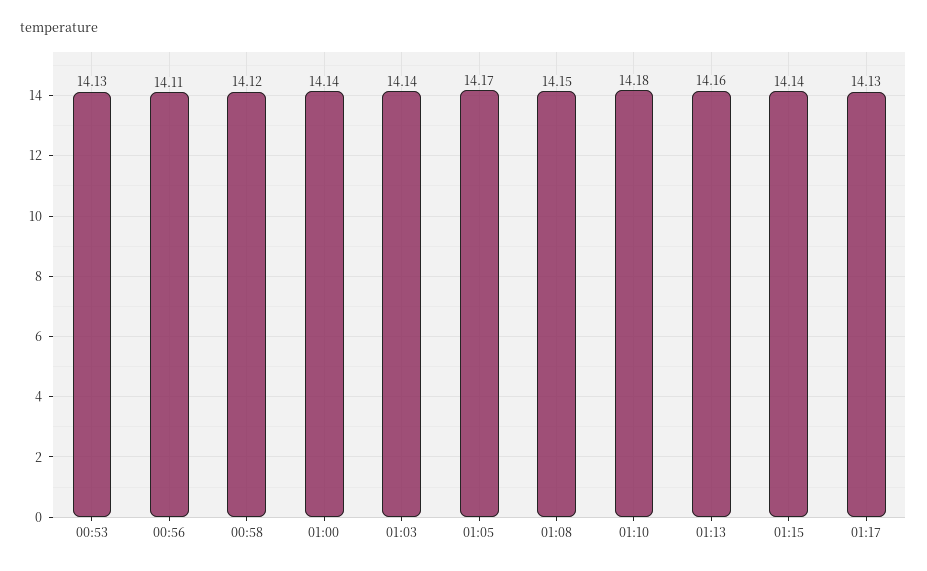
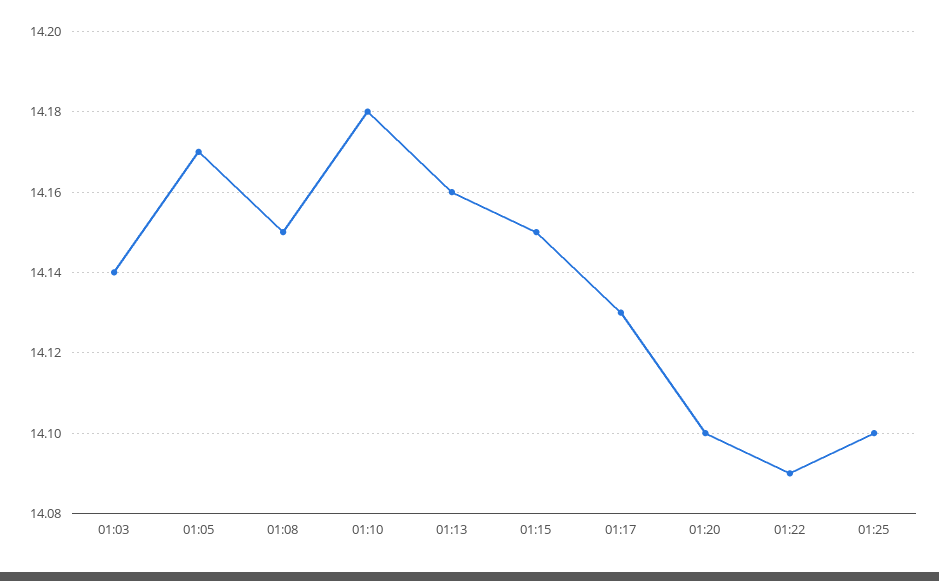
00:53: 14.13 -> none
00:56: 14.11 -> none
00:58: 14.12 -> none
01:00: 14.14 -> none
01:15: 14.14 -> 14.15
01:20: none -> 14.1
01:22: none -> 14.09
01:25: none -> 14.1

